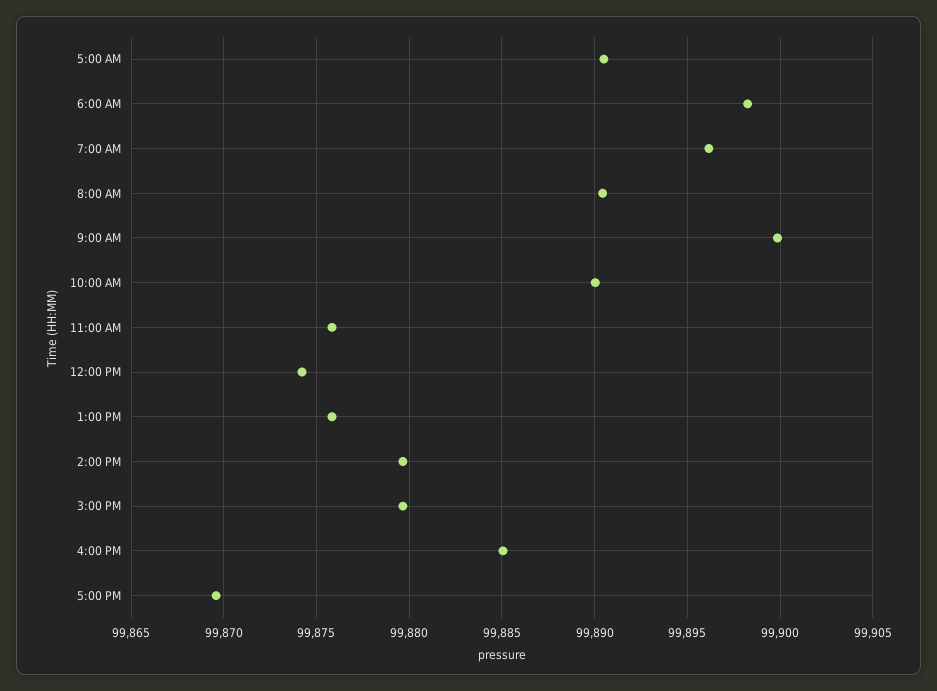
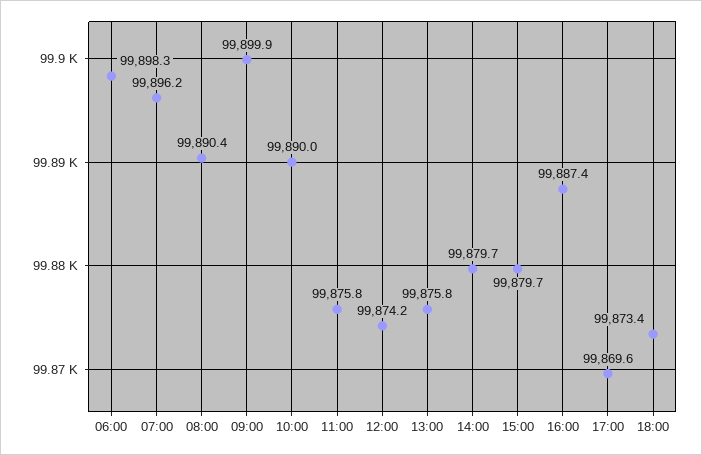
5:00 AM: 99890.5 -> none
4:00 PM: 99885 -> 99887.4
18:00: none -> 99873.4

